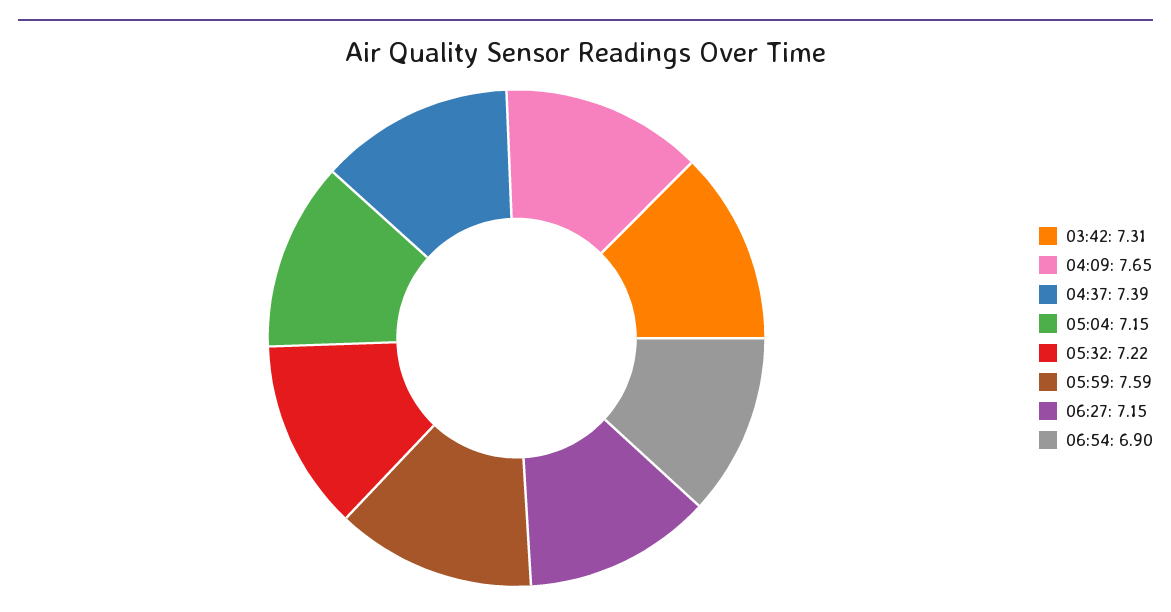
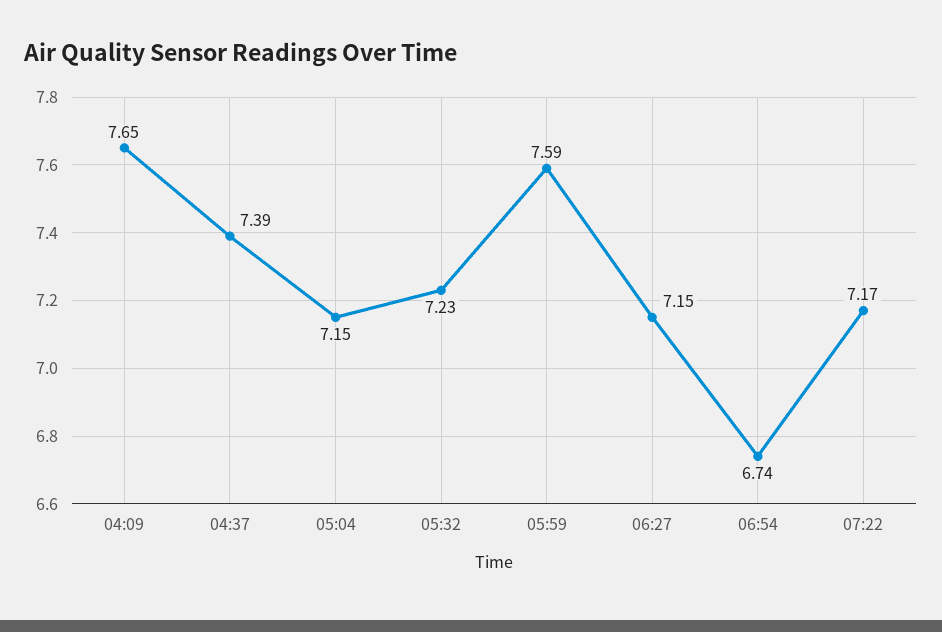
03:42: 7.31 -> none
05:32: 7.22 -> 7.23
06:54: 6.9 -> 6.74
07:22: none -> 7.17

